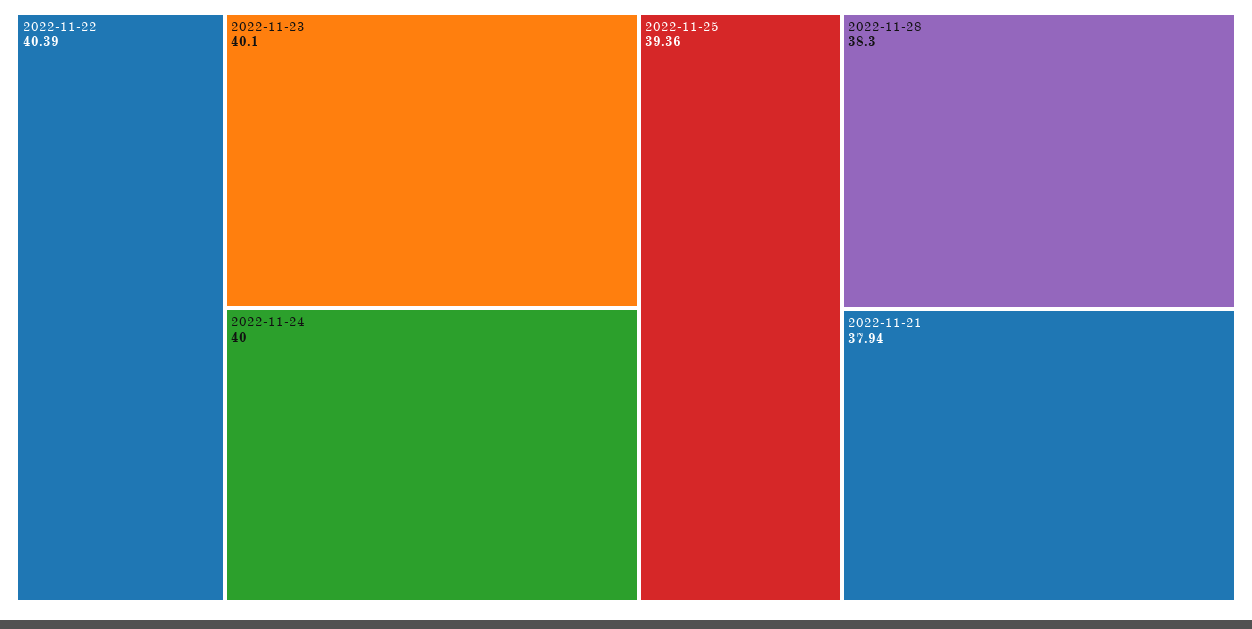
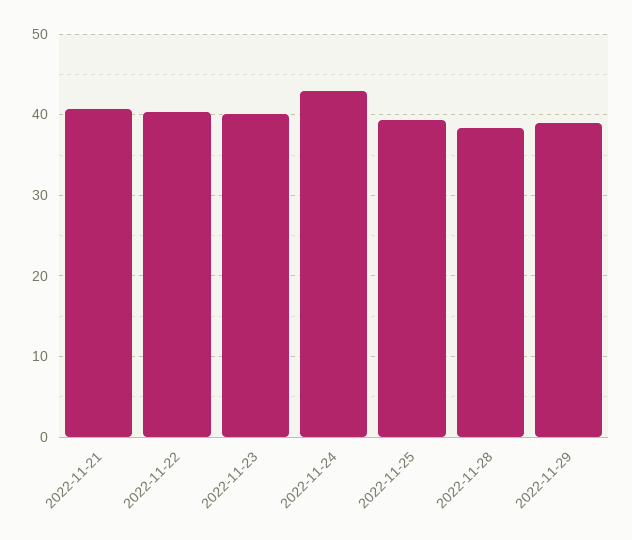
2022-11-24: 40 -> 43
2022-11-21: 37.94 -> 41
2022-11-29: none -> 39

